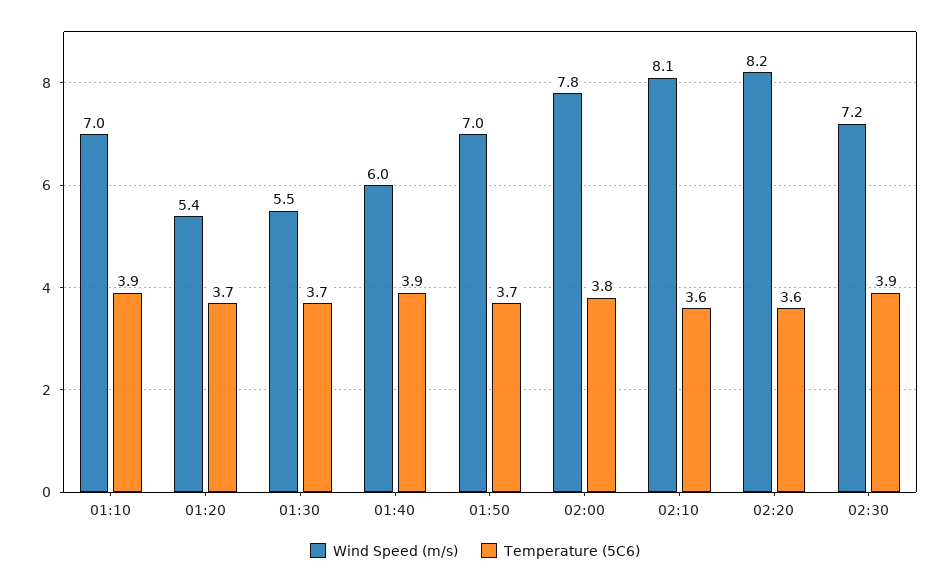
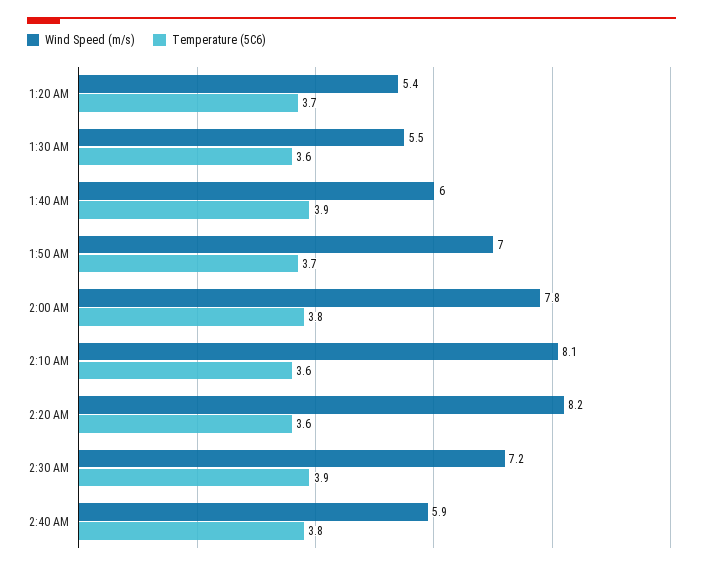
Wind Speed (m/s), 01:10: 7 -> none
Temperature (5C6), 01:10: 3.9 -> none
Temperature (5C6), 01:30: 3.7 -> 3.6
Wind Speed (m/s), 2:40 AM: none -> 5.9
Temperature (5C6), 2:40 AM: none -> 3.8

